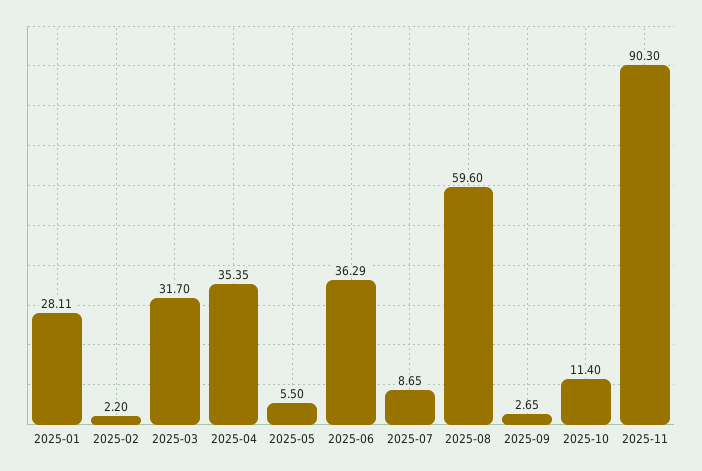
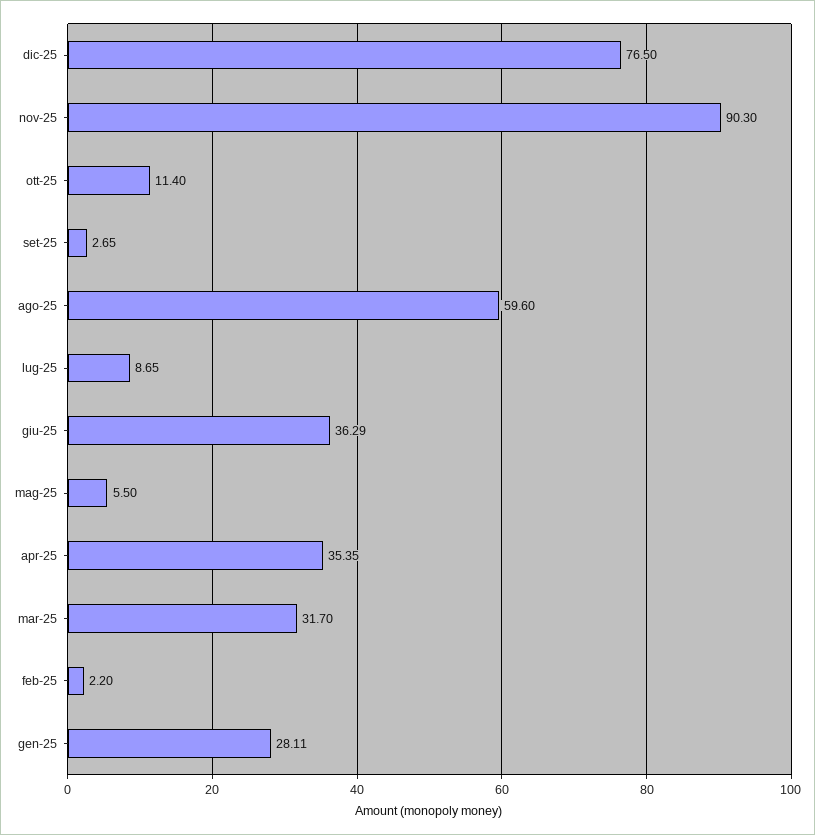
dic-25: none -> 76.5

